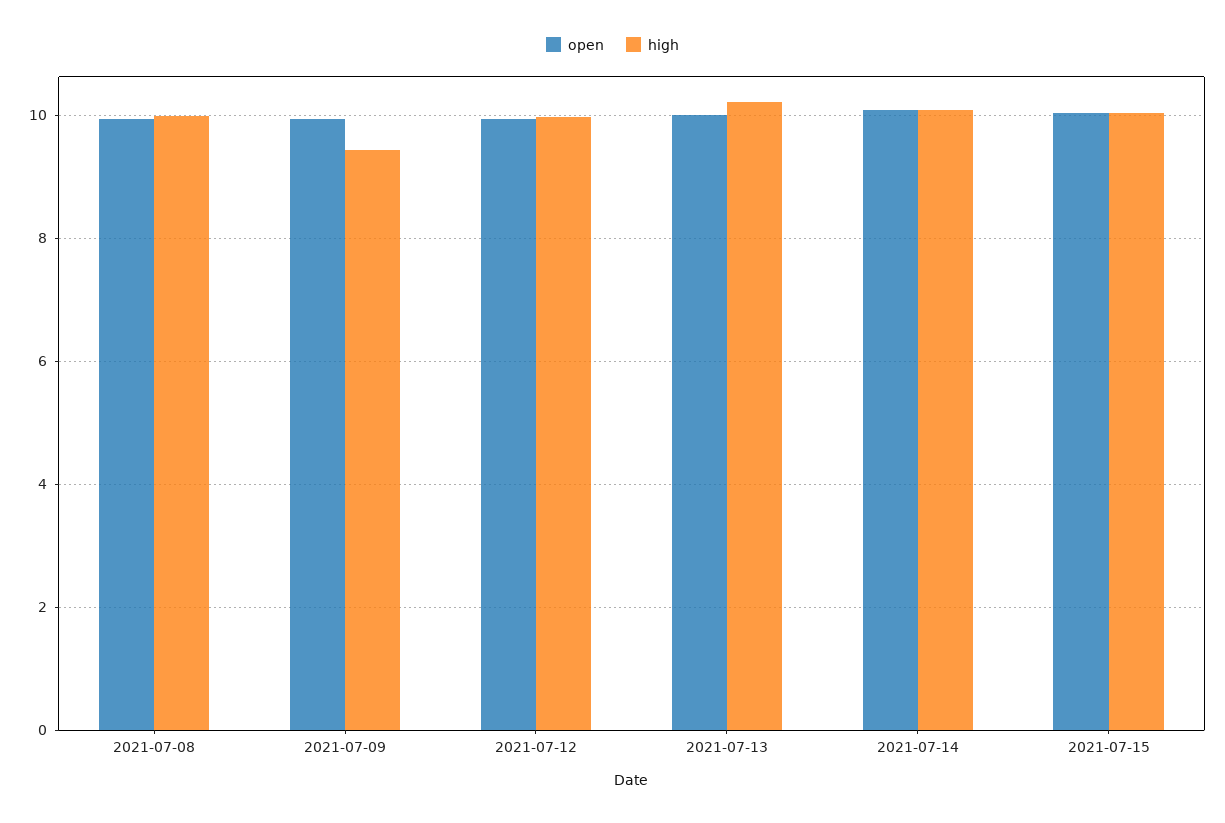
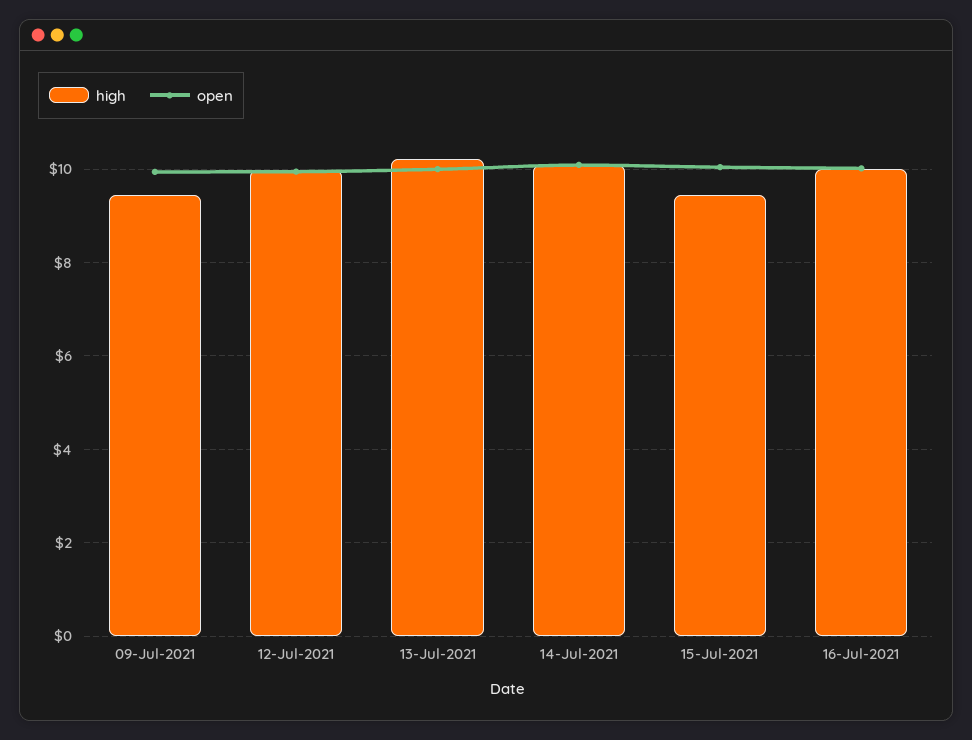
open, 2021-07-08: 10 -> none
high, 2021-07-08: 10 -> none
high, 2021-07-15: 10 -> 9.4
high, 16-Jul-2021: none -> 10
open, 16-Jul-2021: none -> 10

